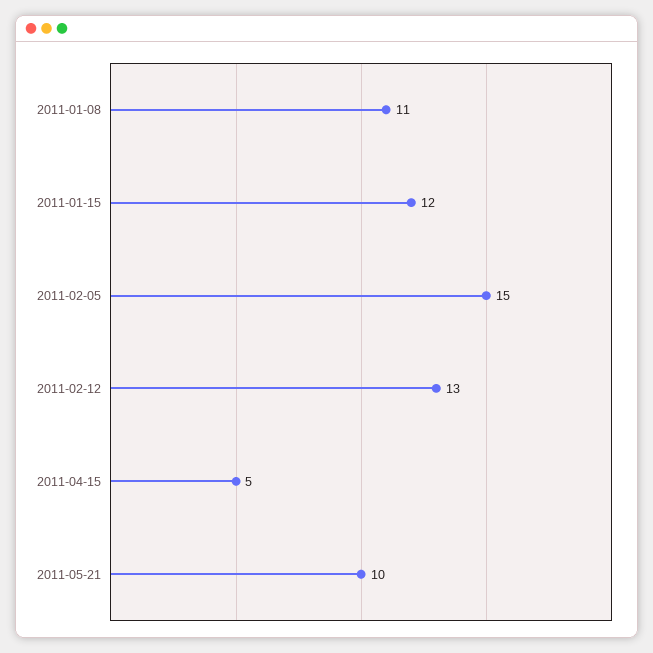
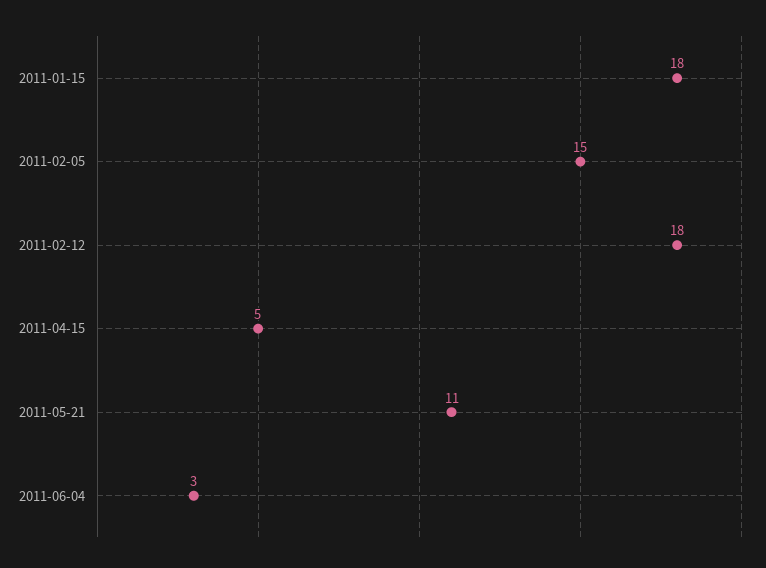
2011-01-08: 11 -> none
2011-01-15: 12 -> 18
2011-02-12: 13 -> 18
2011-05-21: 10 -> 11
2011-06-04: none -> 3

